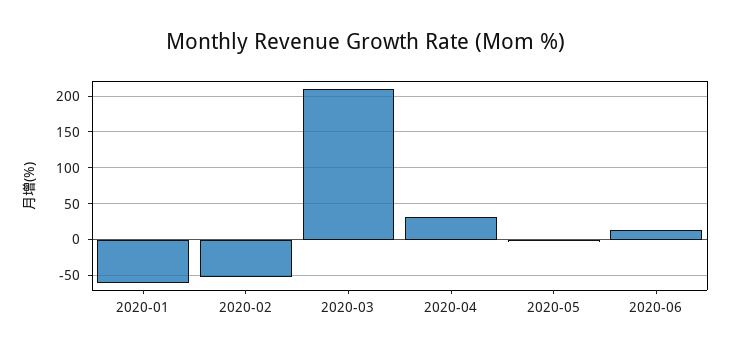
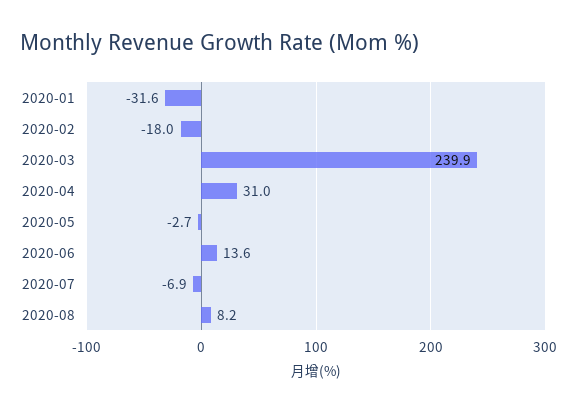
2020-01: -60 -> -31.6
2020-02: -50 -> -18
2020-03: 210 -> 239.9
2020-07: none -> -6.9
2020-08: none -> 8.2

